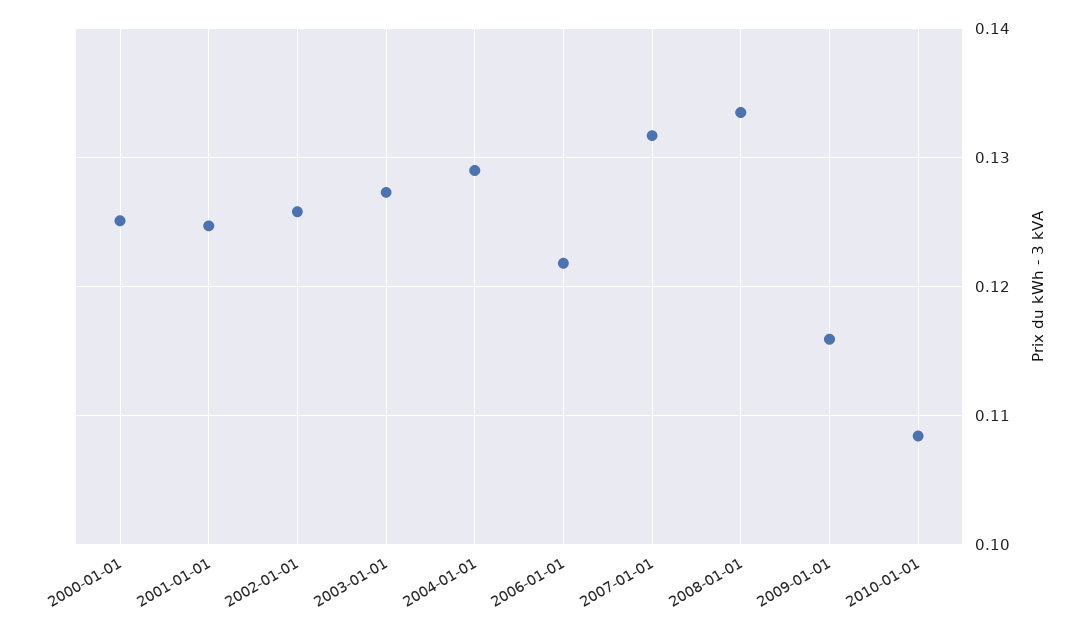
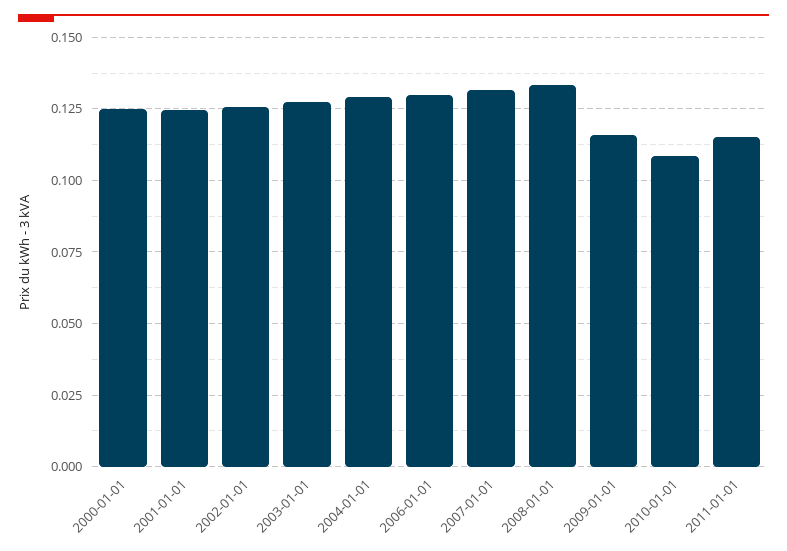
2006-01-01: 0.122 -> 0.13
2011-01-01: none -> 0.115

